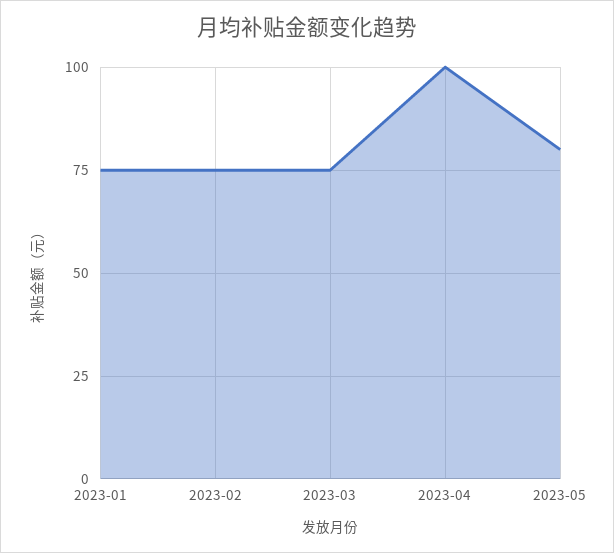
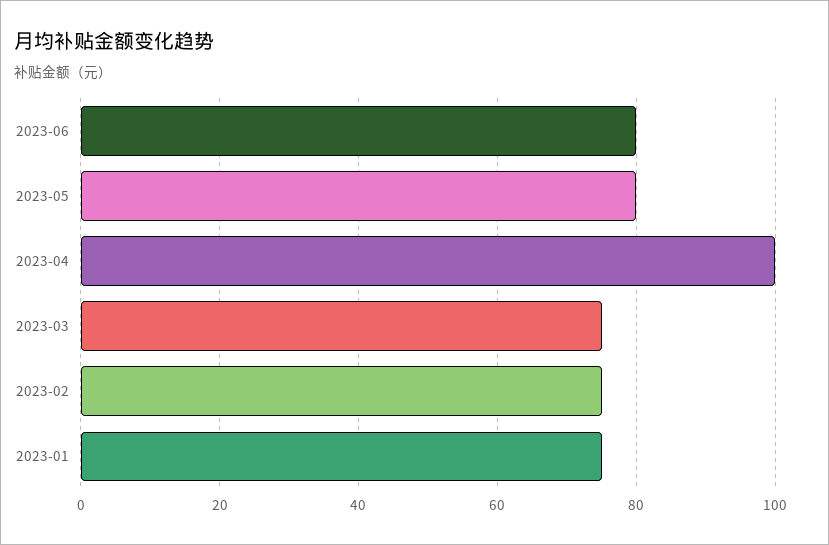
2023-06: none -> 80

